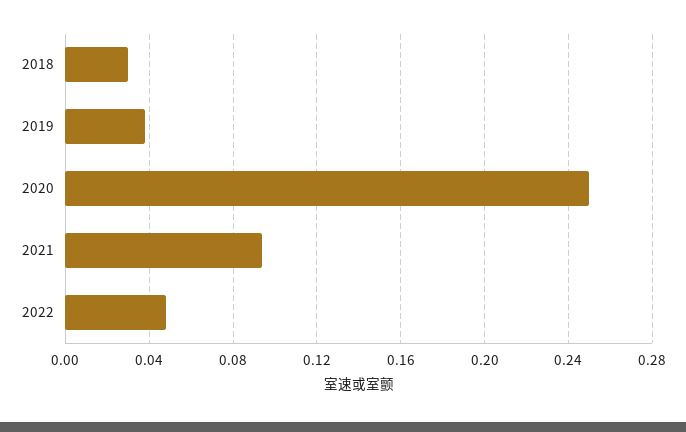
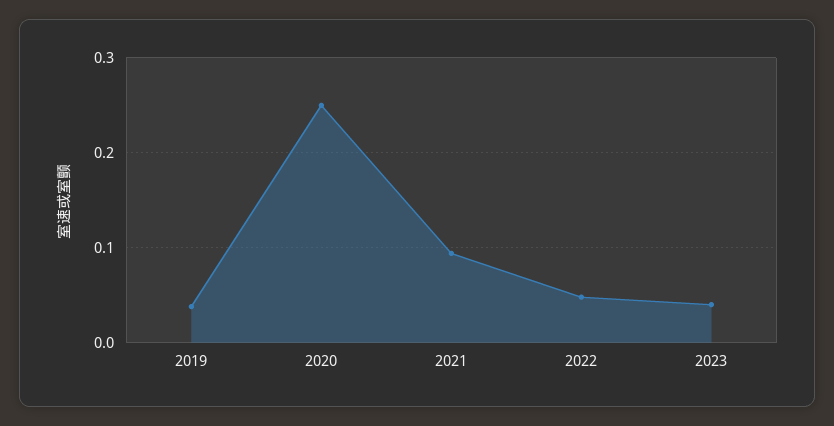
2018: 0.03 -> none
2023: none -> 0.04

